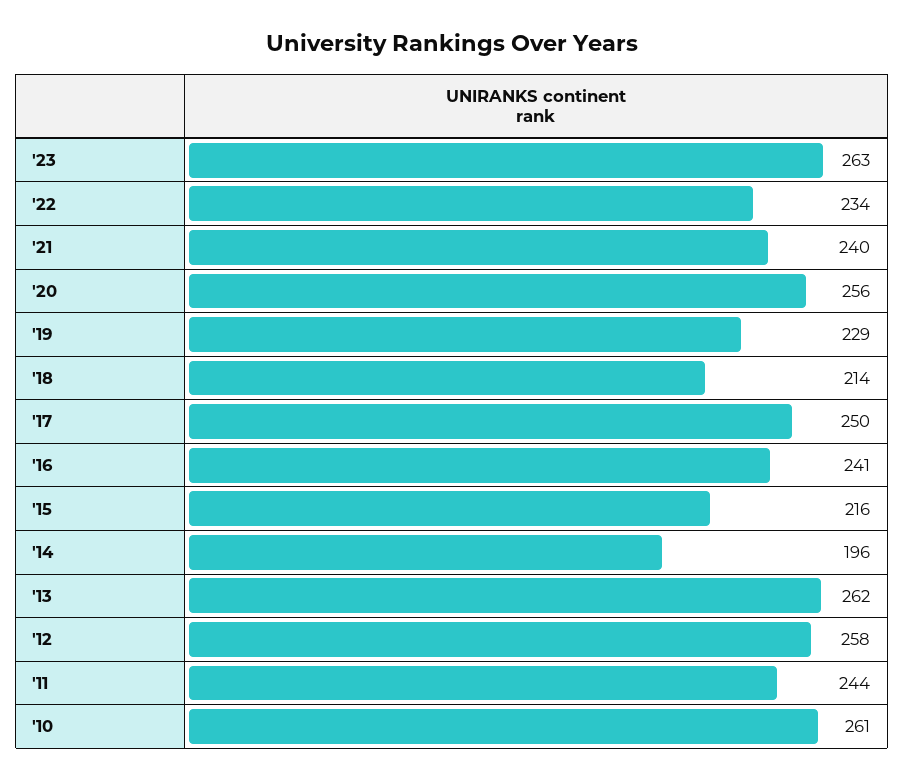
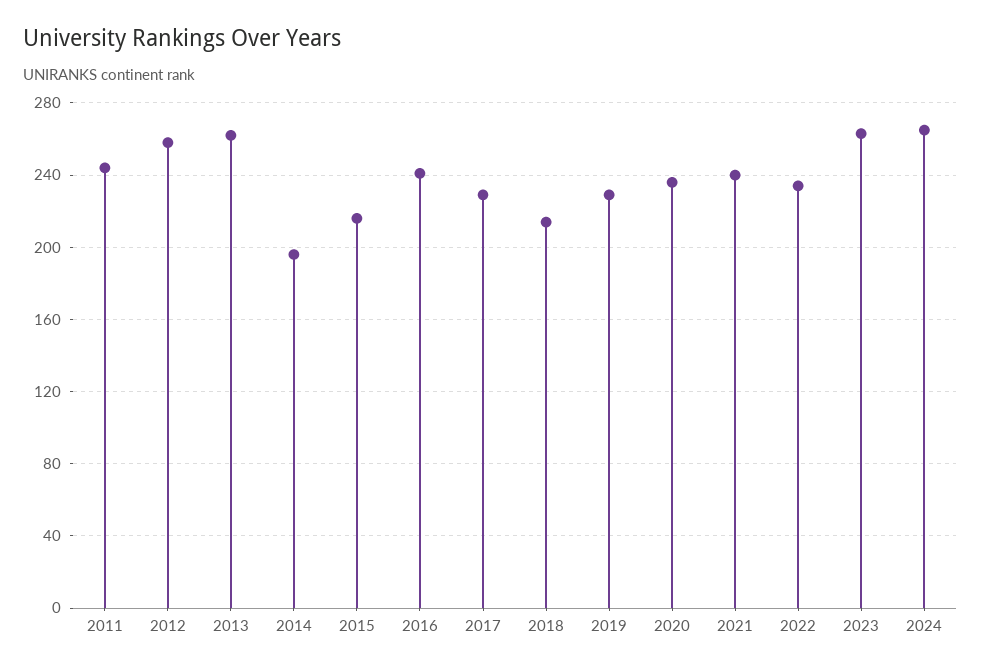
'20: 256 -> 235
'17: 250 -> 230
'10: 261 -> none
2024: none -> 265

